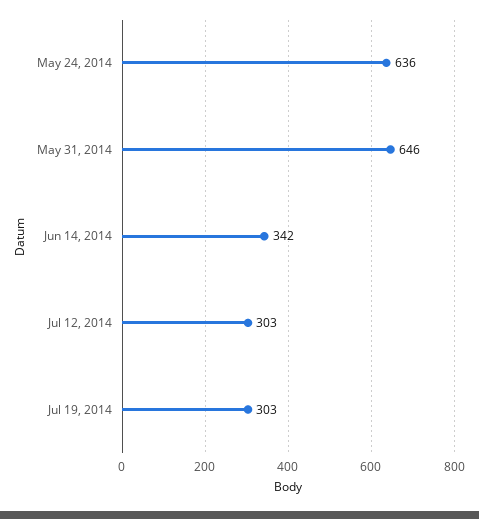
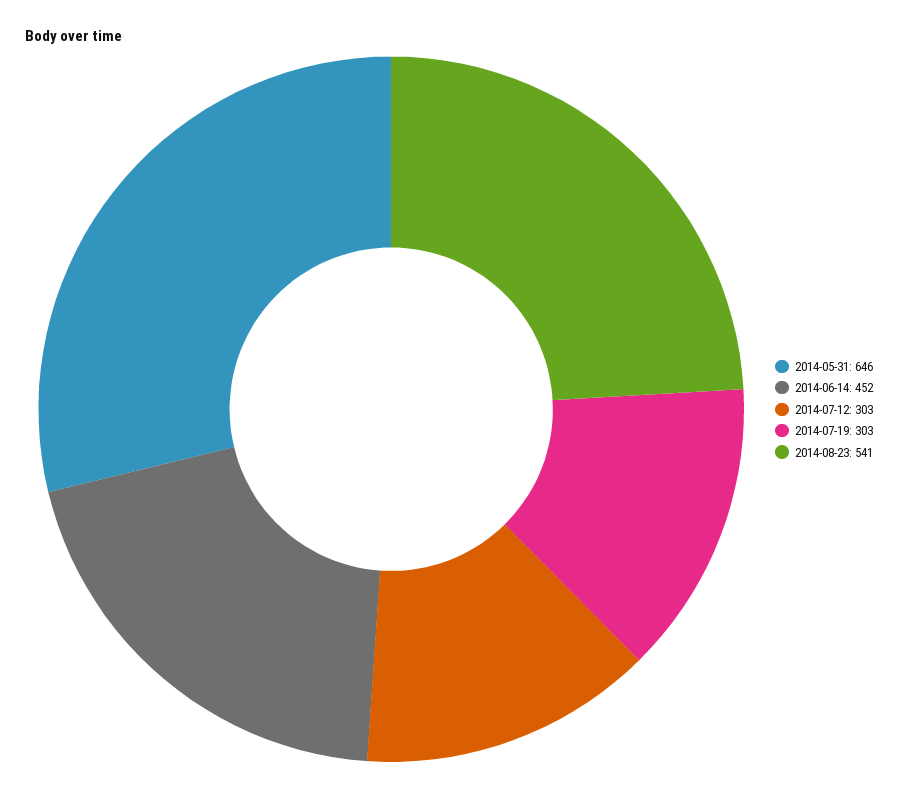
May 24, 2014: 636 -> none
Jun 14, 2014: 342 -> 452
2014-08-23: none -> 541

